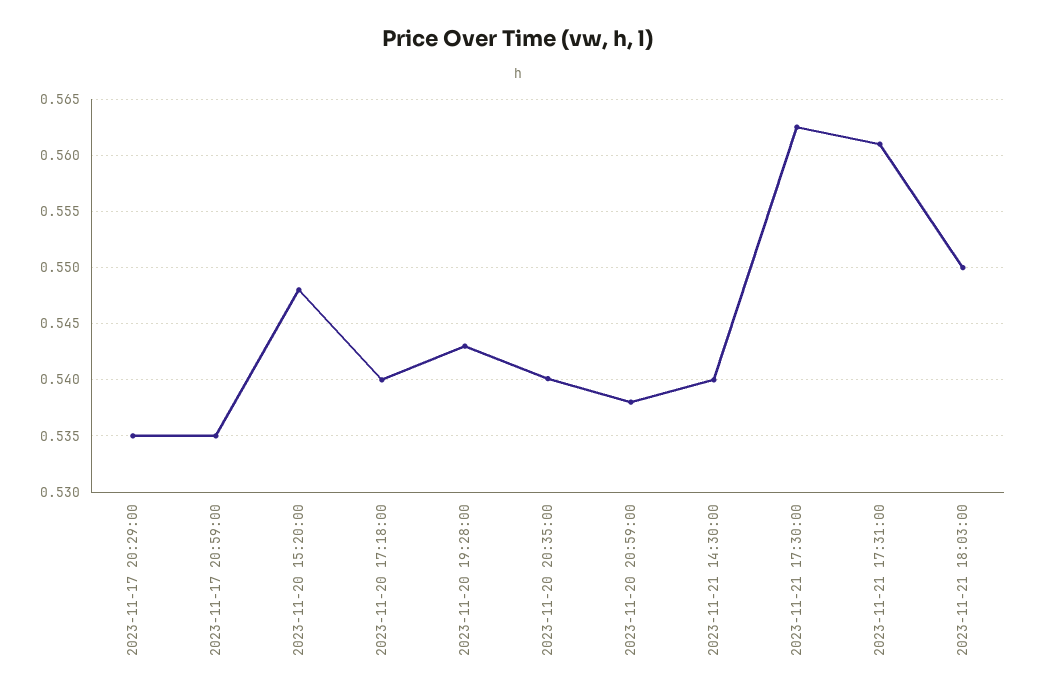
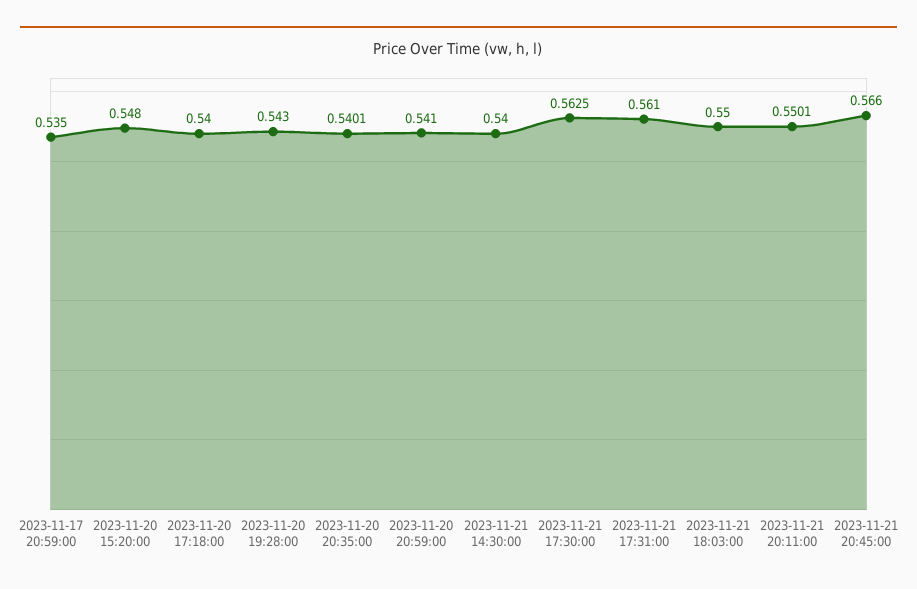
2023-11-17 20:29:00: 0.535 -> none
2023-11-20 20:59:00: 0.538 -> 0.541
2023-11-21 20:11:00: none -> 0.5501
2023-11-21 20:45:00: none -> 0.566

